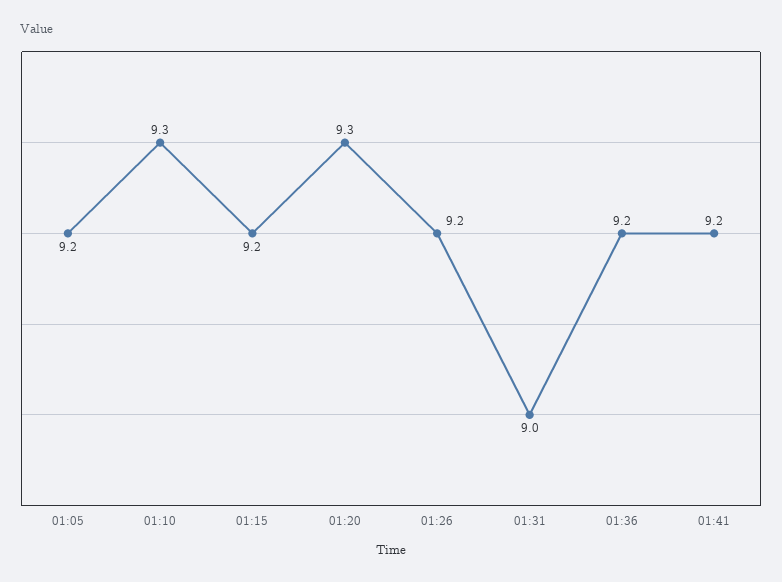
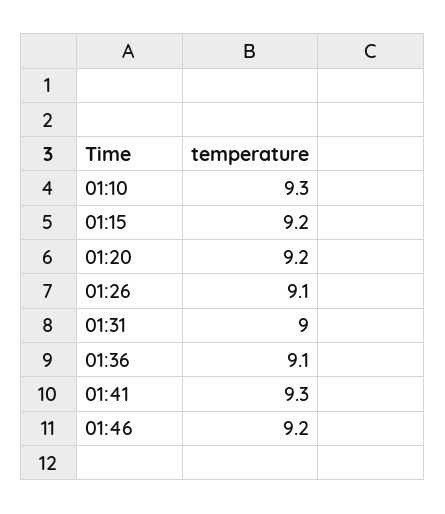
01:05: 9.2 -> none
01:20: 9.3 -> 9.2
01:26: 9.2 -> 9.1
01:36: 9.2 -> 9.1
01:41: 9.2 -> 9.3
01:46: none -> 9.2

